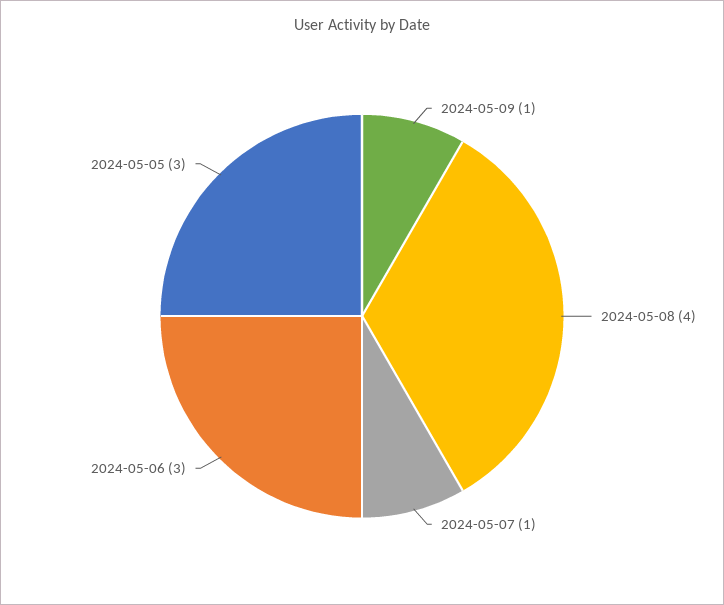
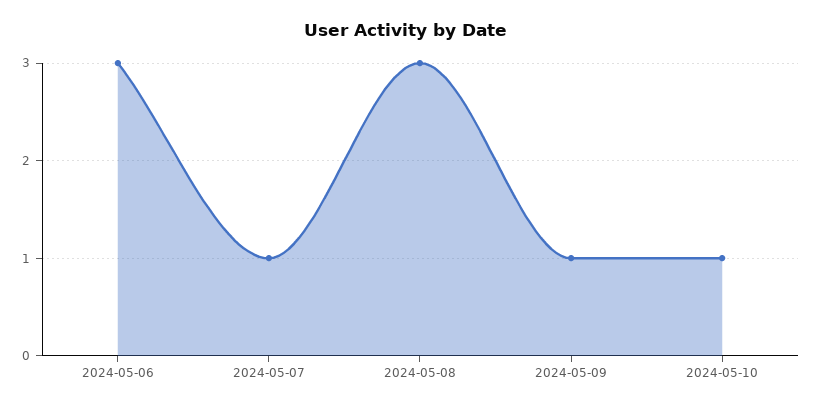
2024-05-08: 4 -> 3
2024-05-05: 3 -> none
2024-05-10: none -> 1

